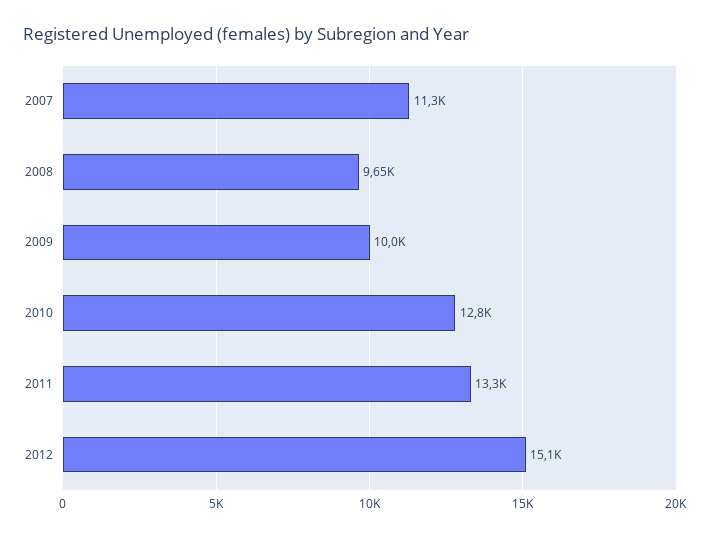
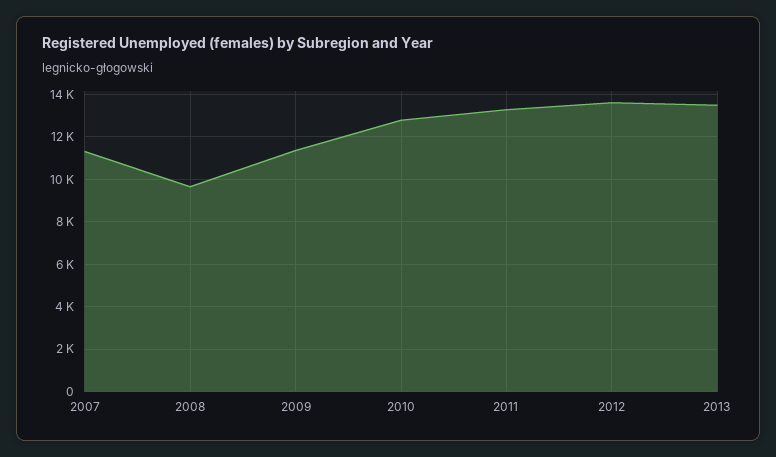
2009: 10000 -> 11500
2012: 15100 -> 13500
2013: none -> 13500

